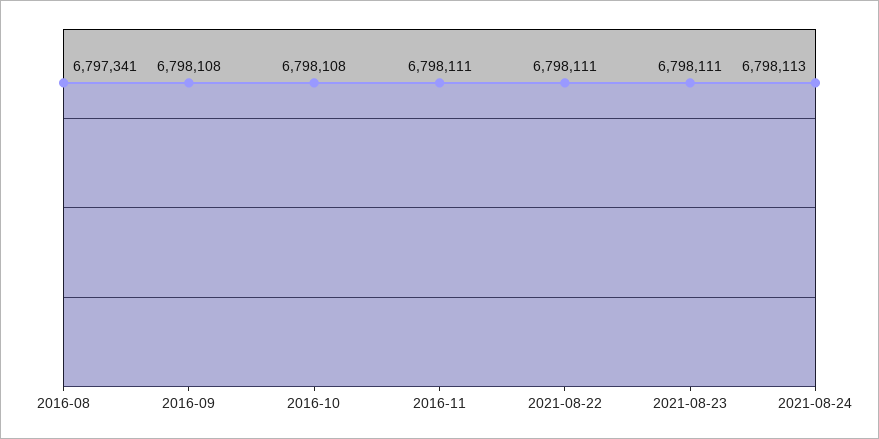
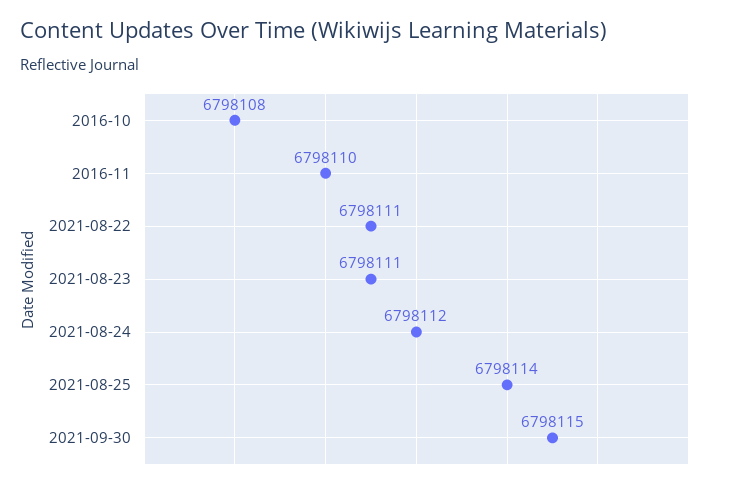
2016-08: 6797341 -> none
2016-09: 6798108 -> none
2016-11: 6798111 -> 6798110
2021-08-24: 6798113 -> 6798112
2021-08-25: none -> 6798114
2021-09-30: none -> 6798115

